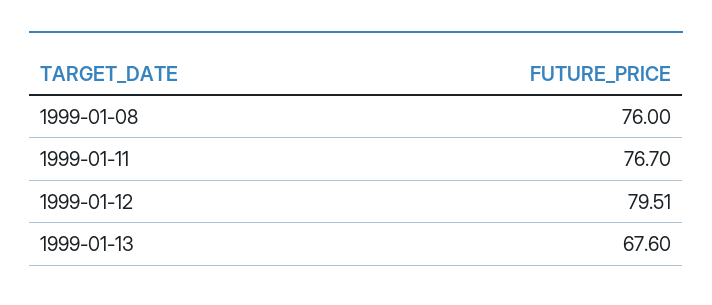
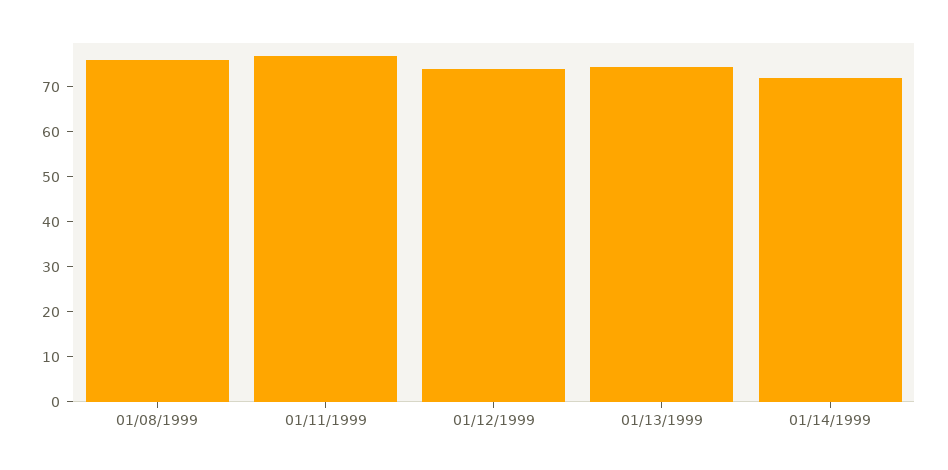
1999-01-12: 79.51 -> 74
1999-01-13: 67.6 -> 74
01/14/1999: none -> 72

